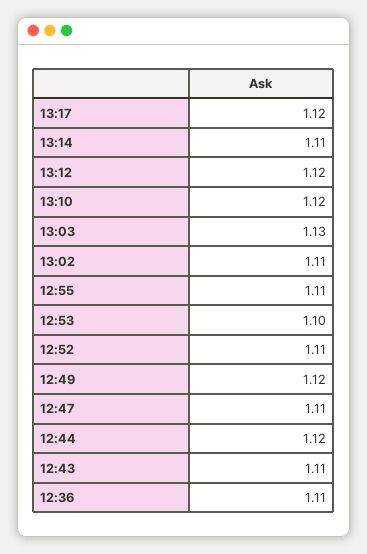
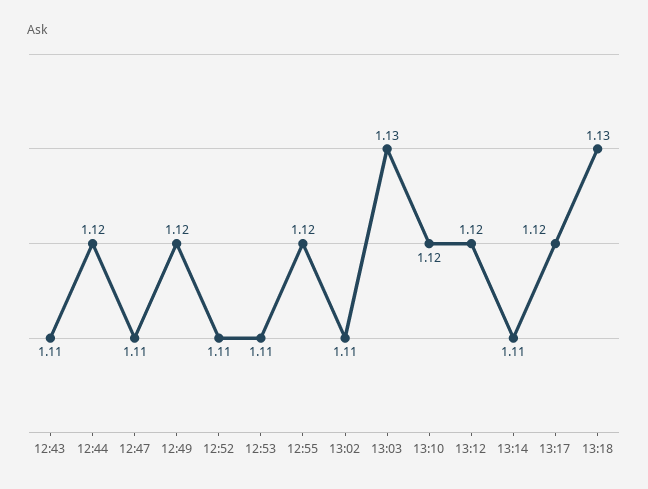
12:55: 1.11 -> 1.12
12:53: 1.1 -> 1.11
12:36: 1.11 -> none
13:18: none -> 1.13

